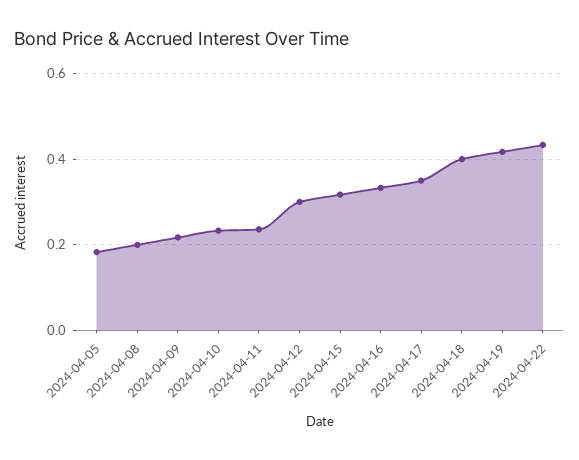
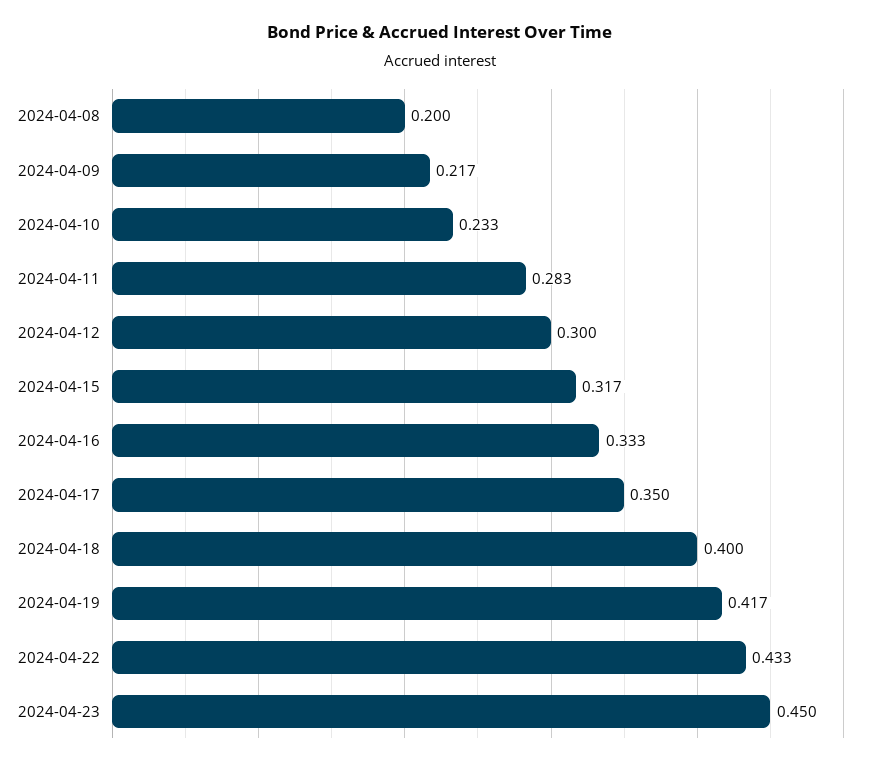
2024-04-05: 0.18 -> none
2024-04-11: 0.24 -> 0.283
2024-04-23: none -> 0.45

